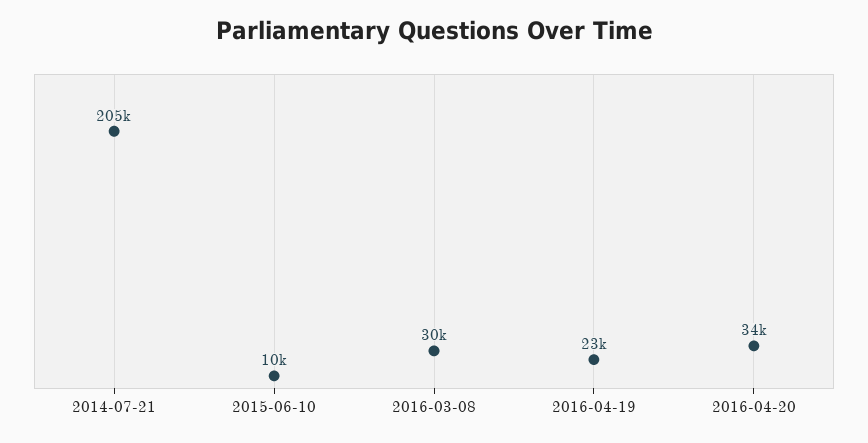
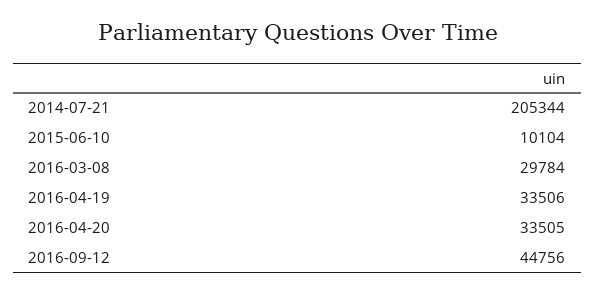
2016-04-19: 23000 -> 33506
2016-09-12: none -> 44756

